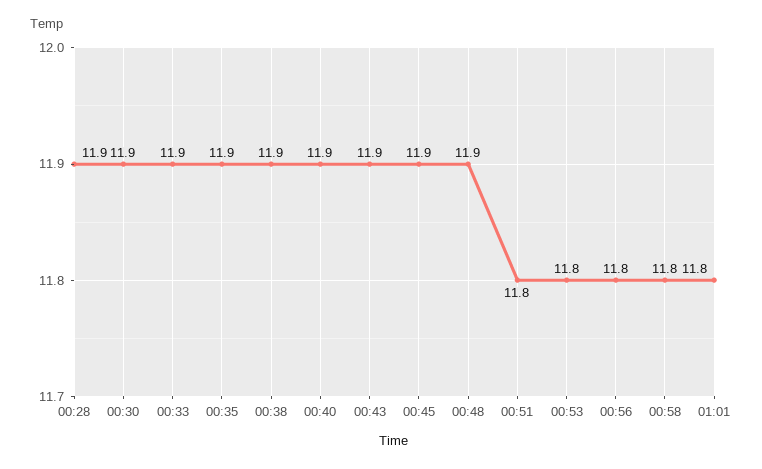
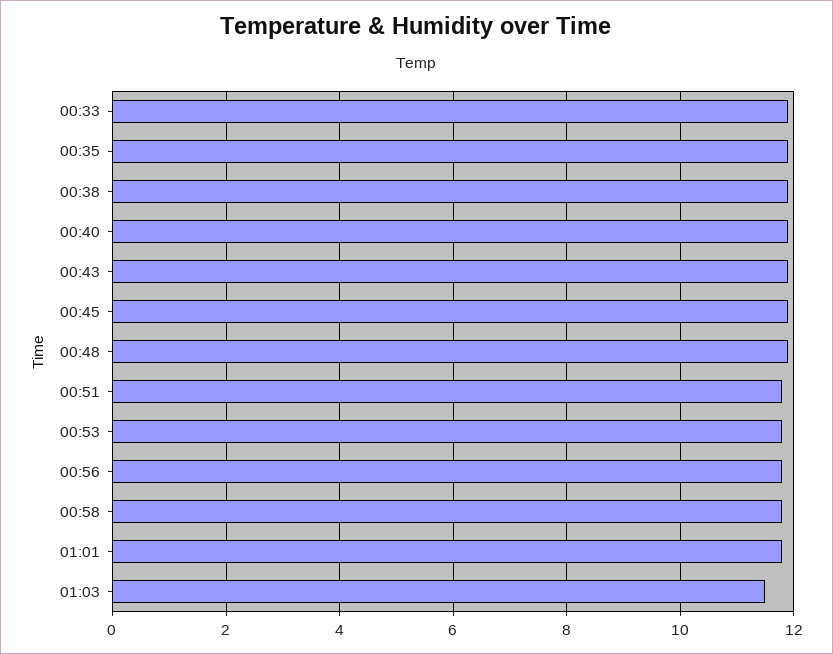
00:28: 11.9 -> none
00:30: 11.9 -> none
01:03: none -> 11.5

